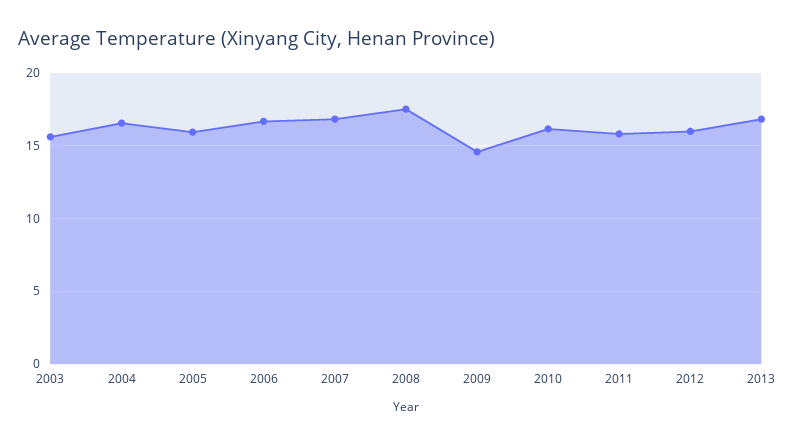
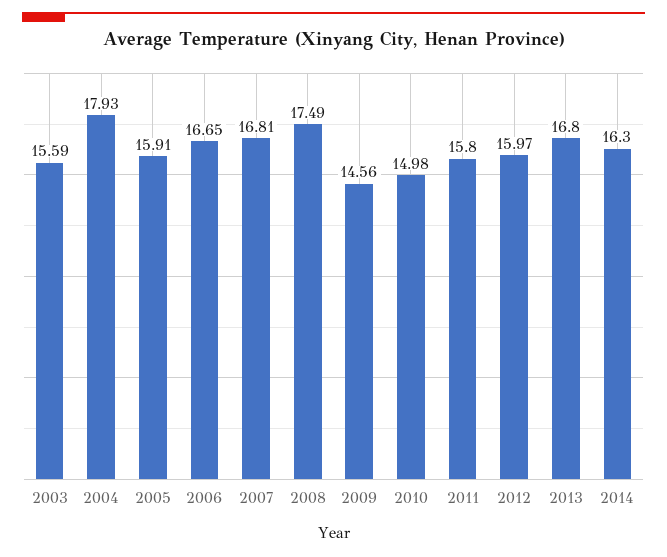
2004: 16.5 -> 17.93
2010: 16 -> 14.98
2014: none -> 16.3

